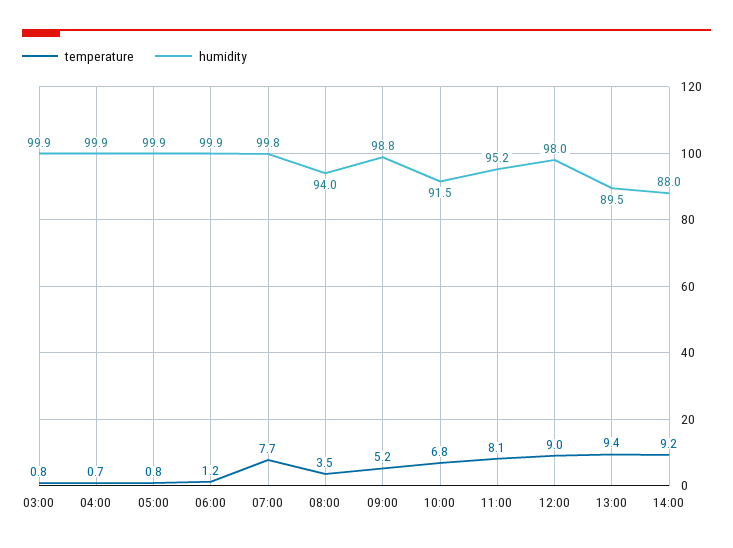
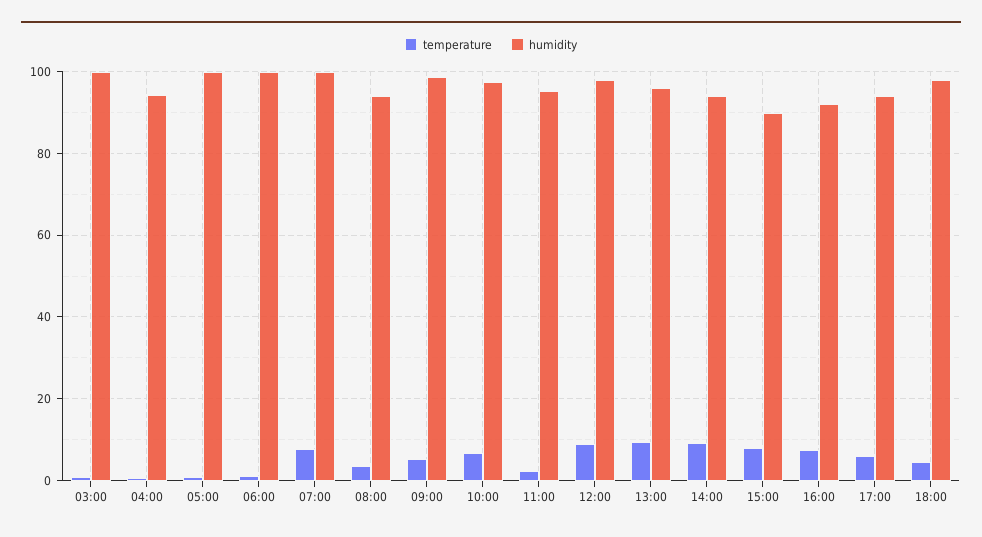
humidity, 04:00: 99.9 -> 94
humidity, 10:00: 91.5 -> 98
temperature, 11:00: 8.1 -> 2
humidity, 13:00: 89.5 -> 96
humidity, 14:00: 88 -> 94
temperature, 15:00: none -> 8
humidity, 15:00: none -> 90
temperature, 16:00: none -> 8
humidity, 16:00: none -> 92
temperature, 17:00: none -> 6
humidity, 17:00: none -> 94
temperature, 18:00: none -> 4
humidity, 18:00: none -> 98

